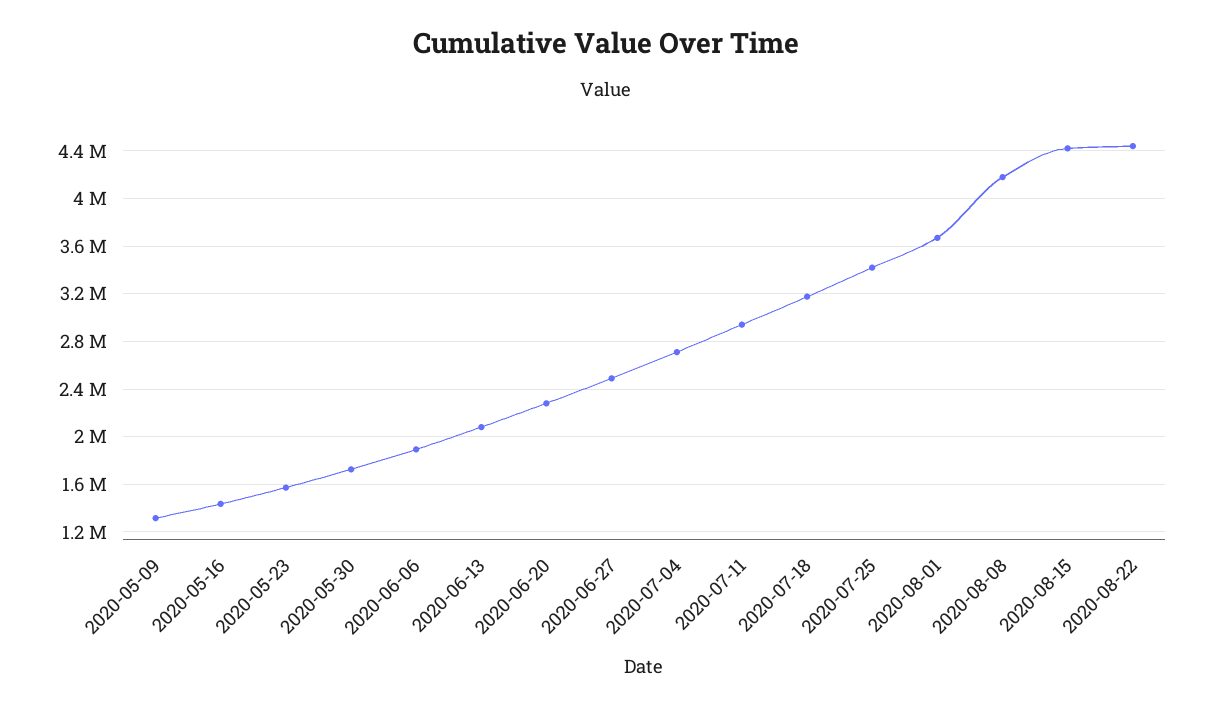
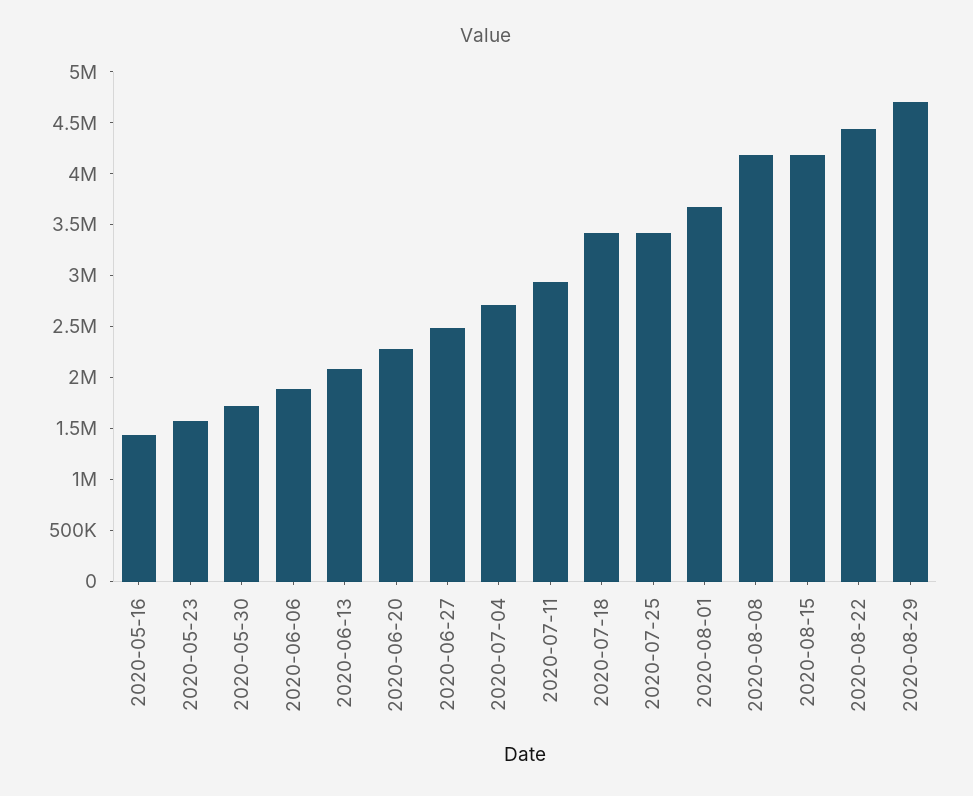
2020-05-09: 1300000 -> none
2020-07-18: 3200000 -> 3400000
2020-08-15: 4400000 -> 4200000
2020-08-29: none -> 4700000

